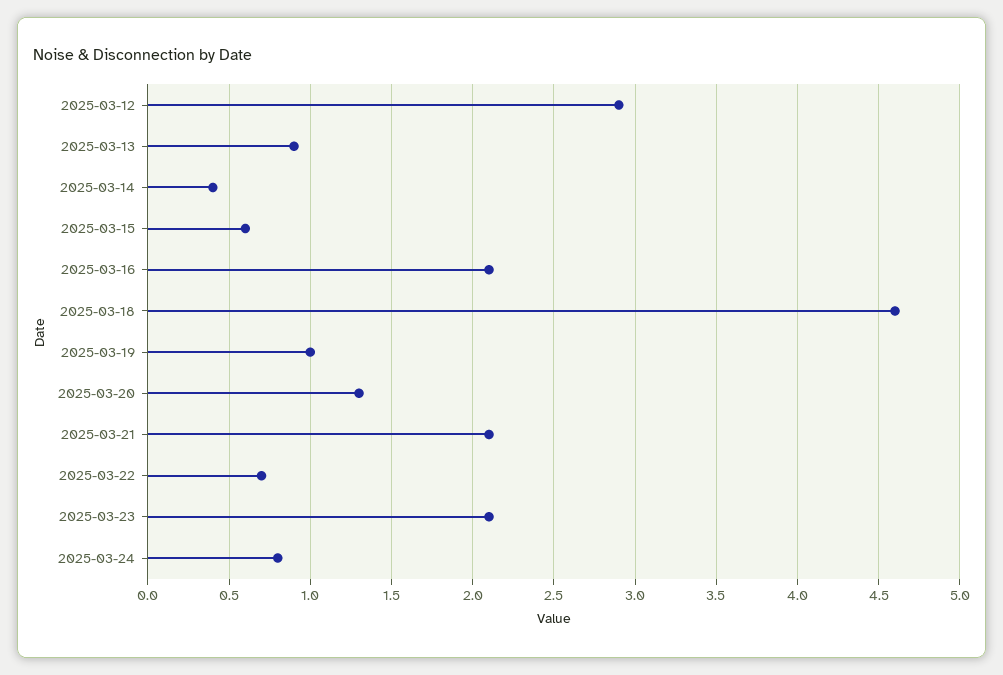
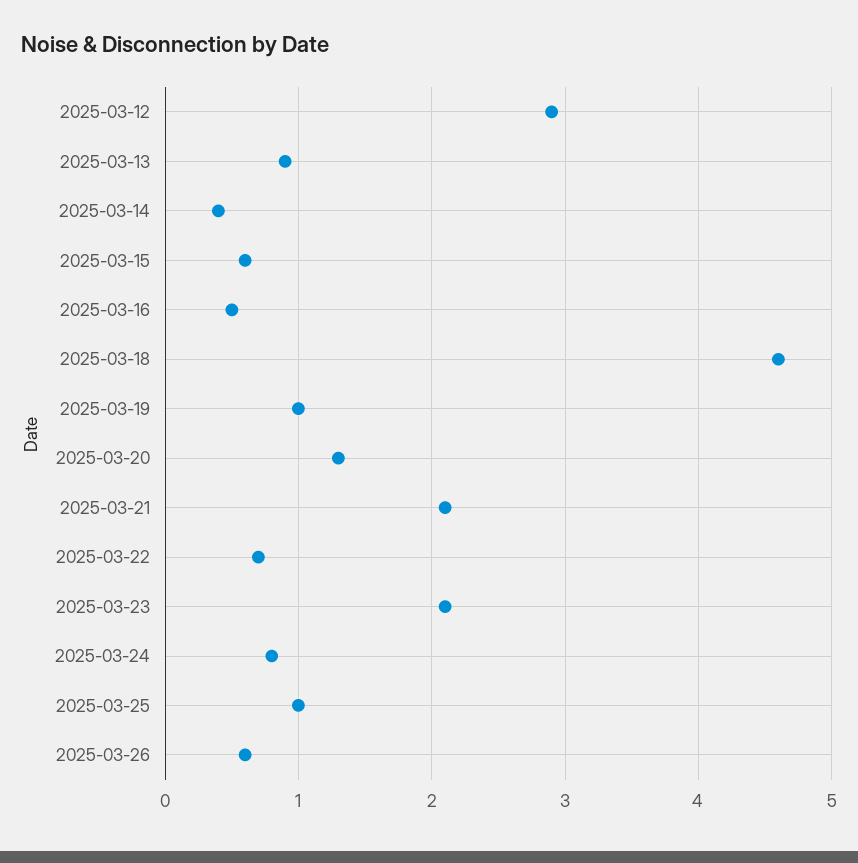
2025-03-16: 2.1 -> 0.5
2025-03-25: none -> 1
2025-03-26: none -> 0.6

